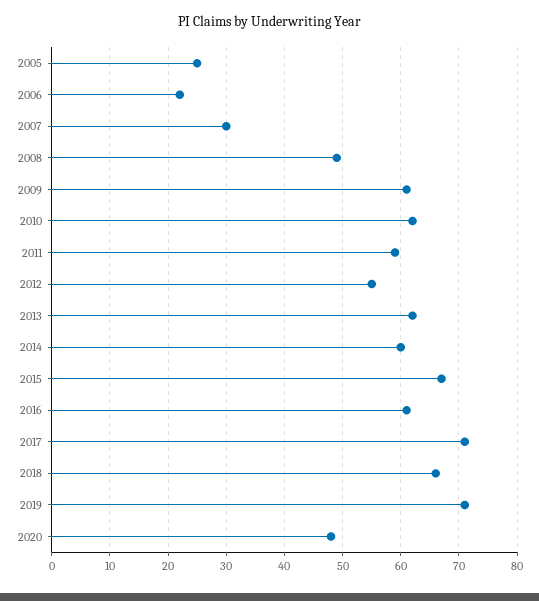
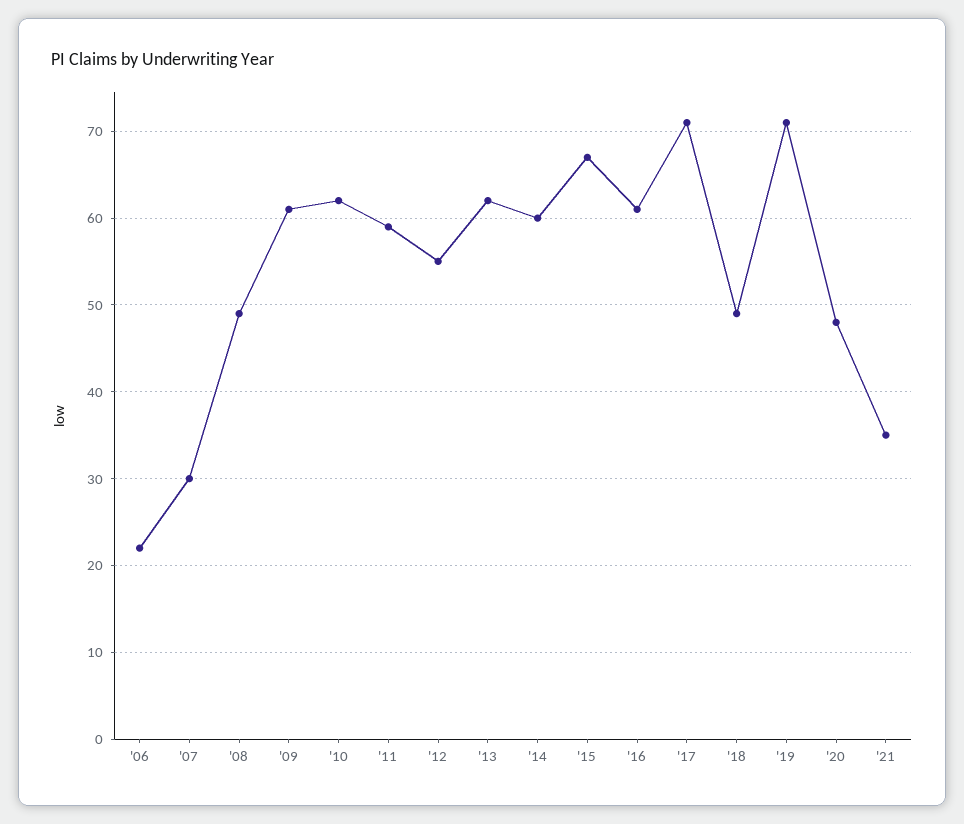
2005: 25 -> none
2018: 65 -> 49
'21: none -> 35

